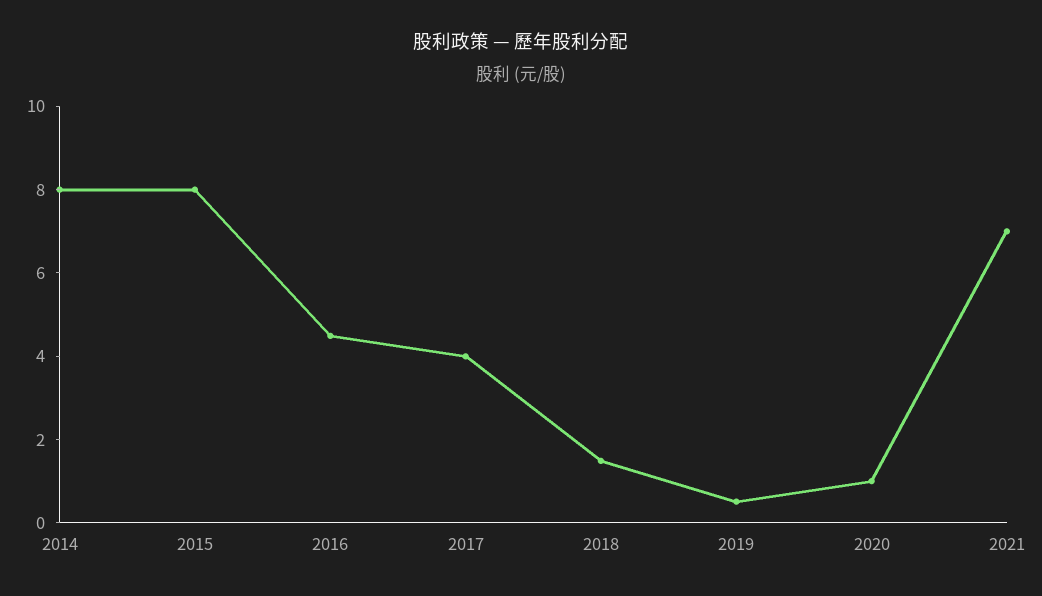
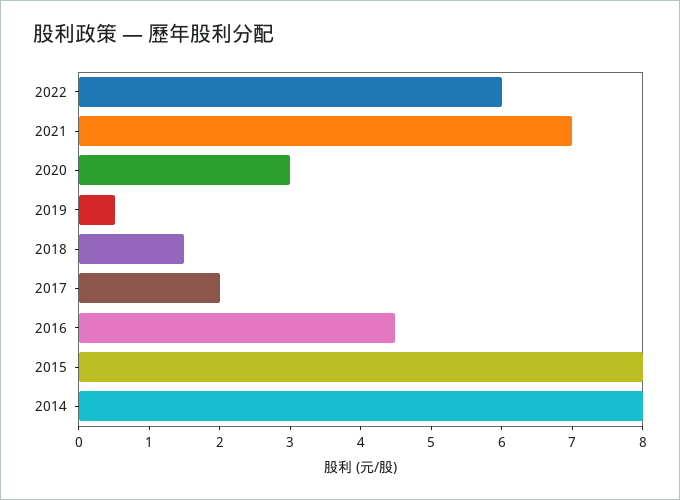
2017: 4 -> 2
2020: 1 -> 3
2022: none -> 6

